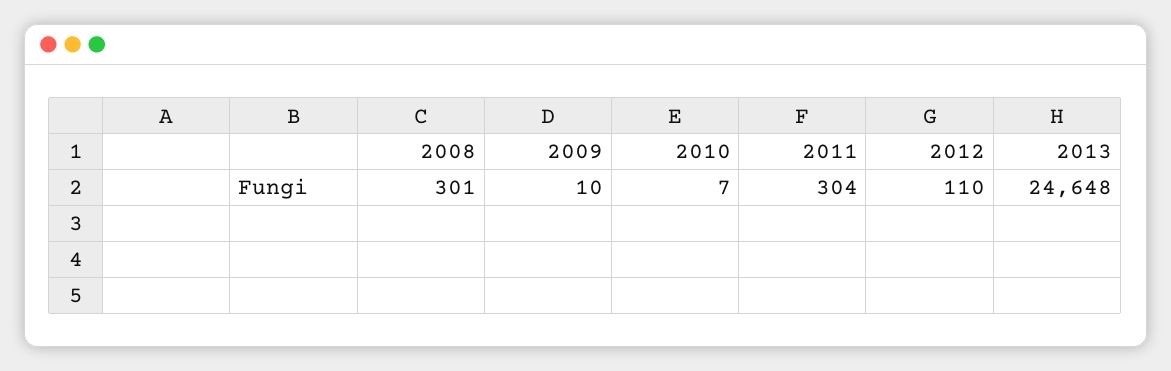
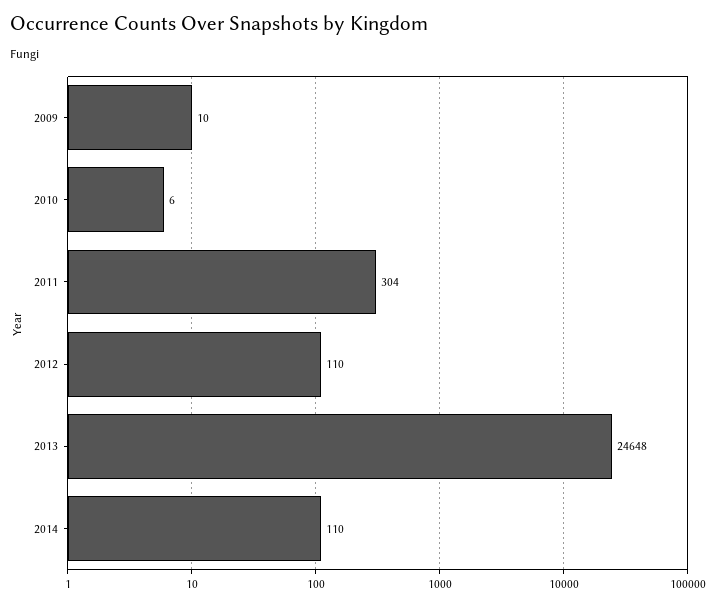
2008: 301 -> none
2010: 7 -> 6
2014: none -> 110

